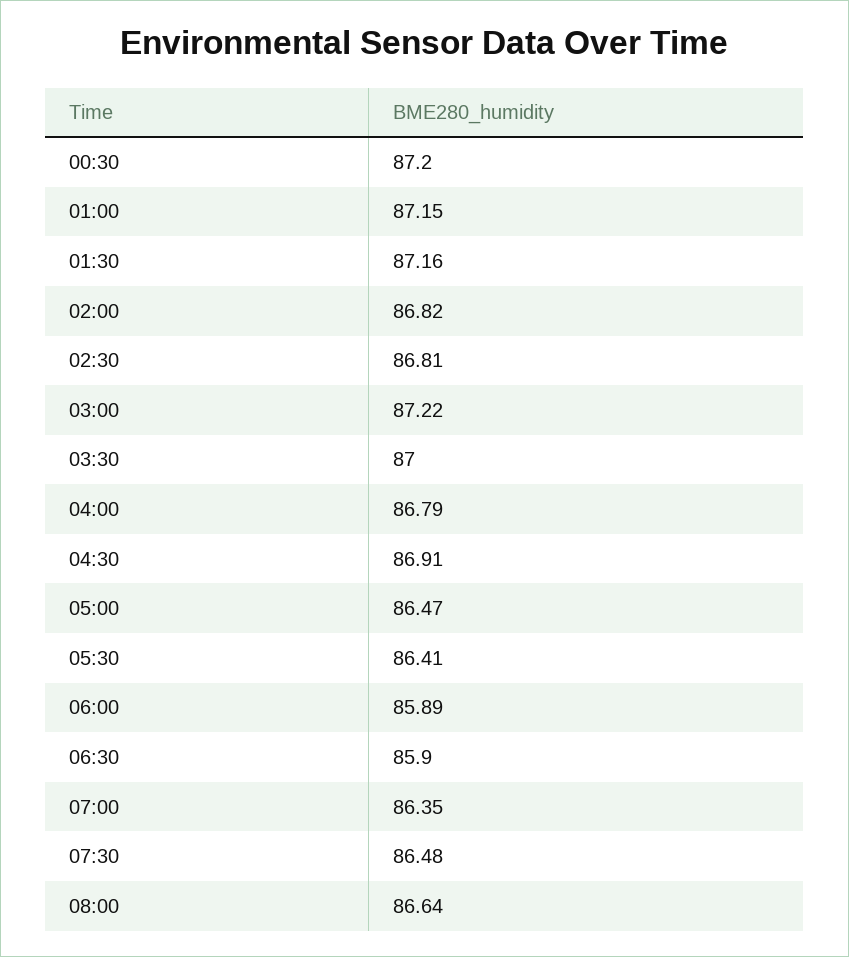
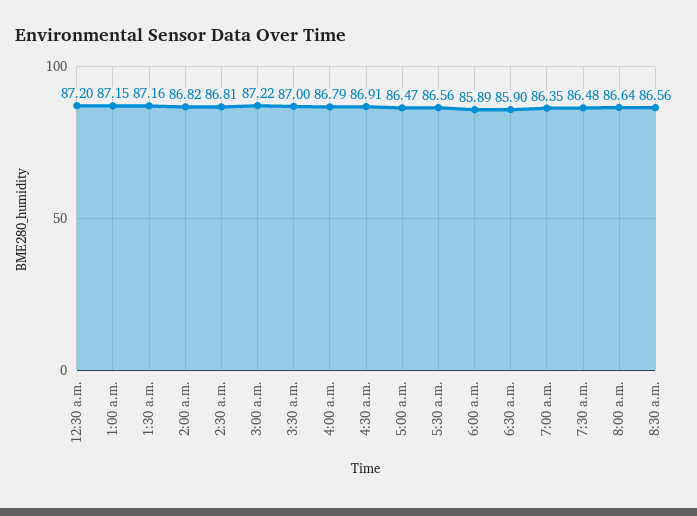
05:30: 86.41 -> 86.56
8:30 a.m.: none -> 86.56

